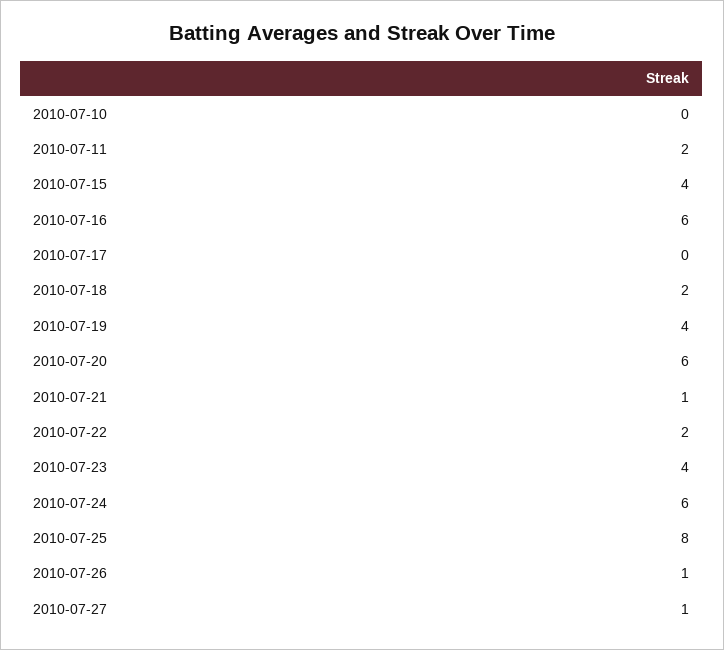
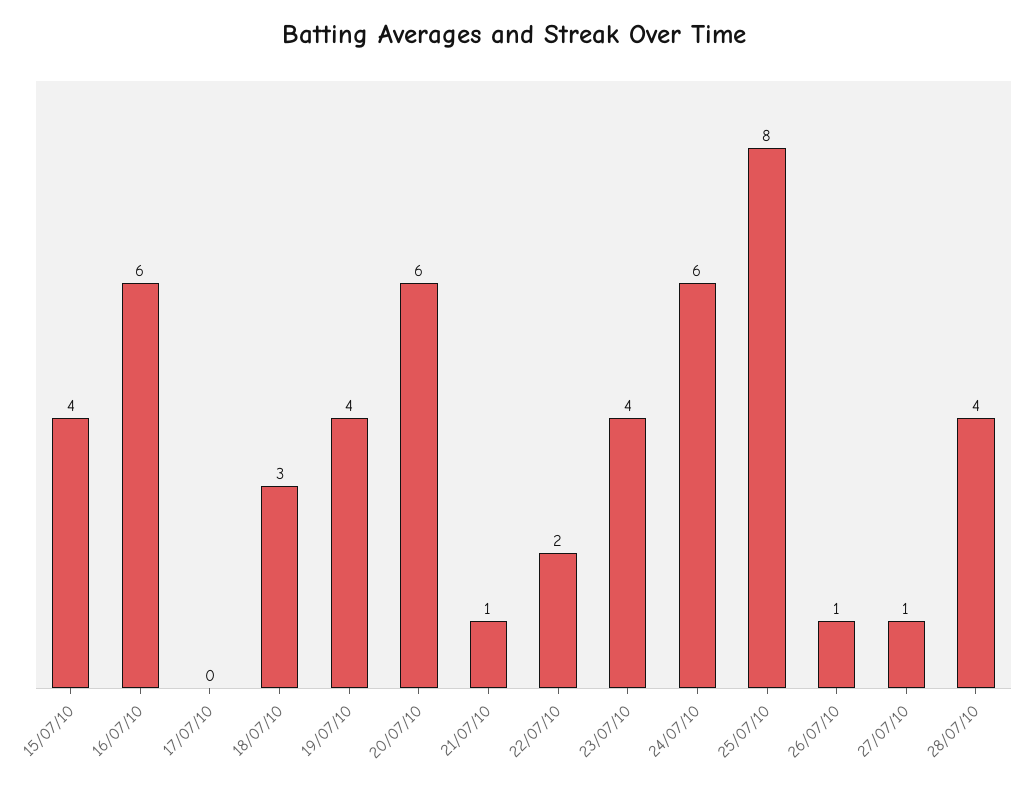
2010-07-10: 0 -> none
2010-07-11: 2 -> none
2010-07-18: 2 -> 3
28/07/10: none -> 4

